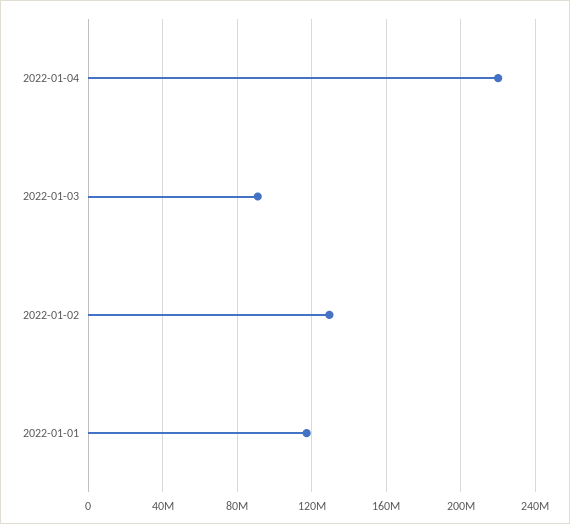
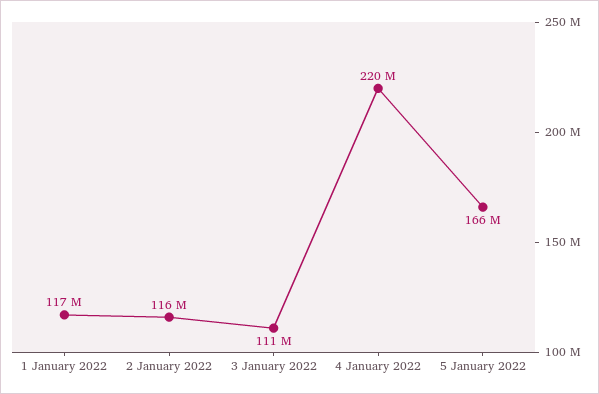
2022-01-03: 90000000 -> 111000000
2022-01-02: 130000000 -> 116000000
5 January 2022: none -> 166000000

